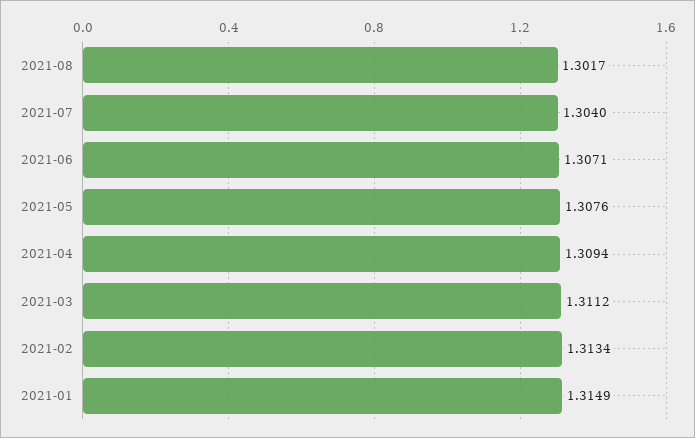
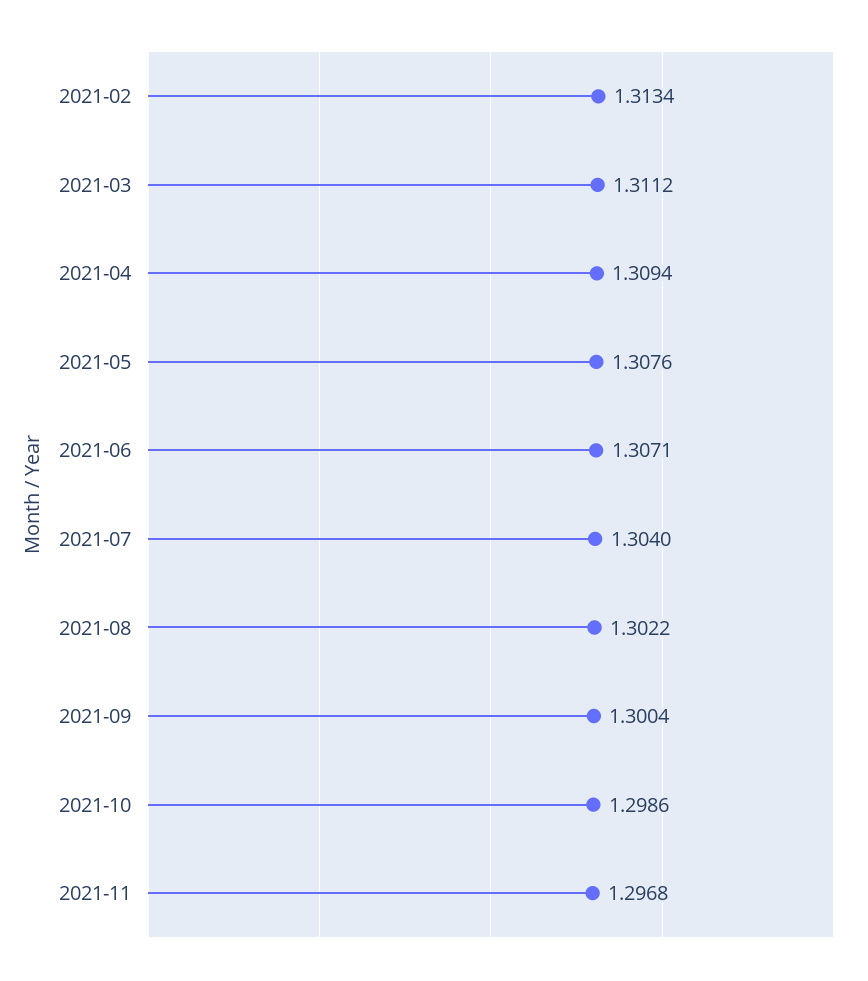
2021-08: 1.3017 -> 1.3022
2021-01: 1.3149 -> none
2021-09: none -> 1.3004
2021-10: none -> 1.2986
2021-11: none -> 1.2968

